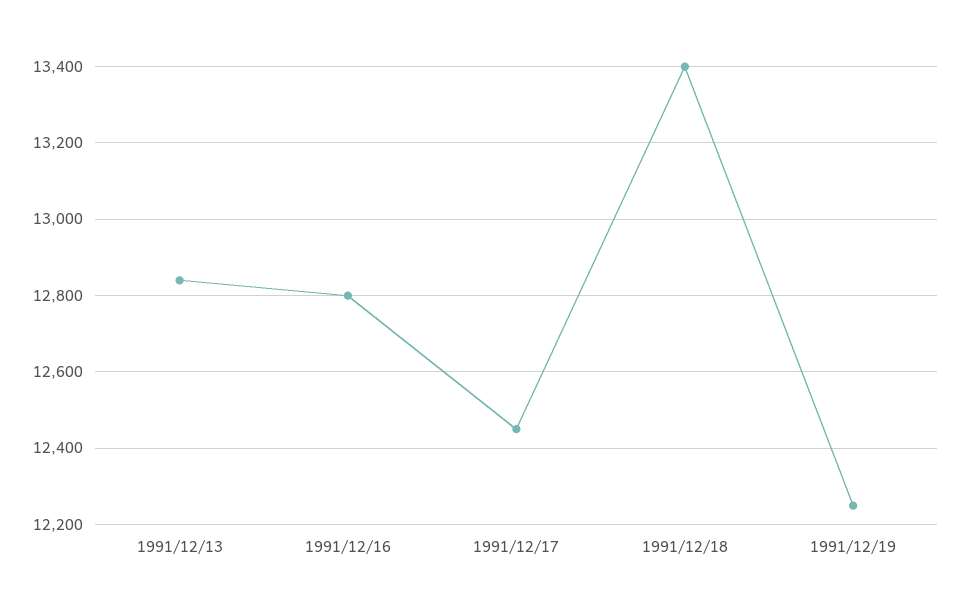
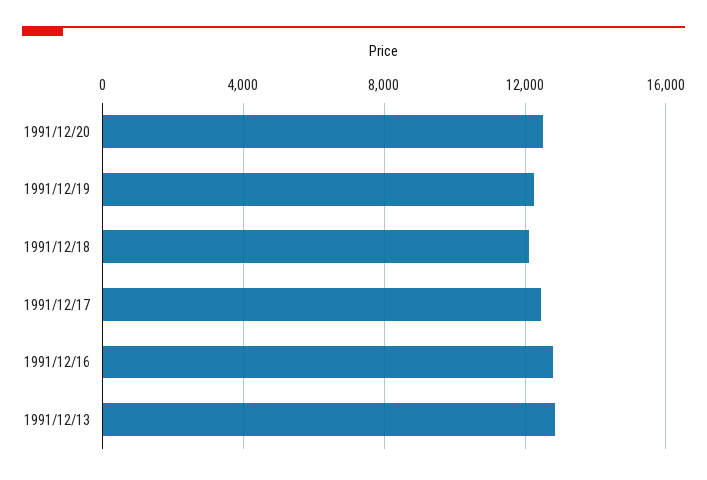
1991/12/18: 13400 -> 12000
1991/12/20: none -> 12500

